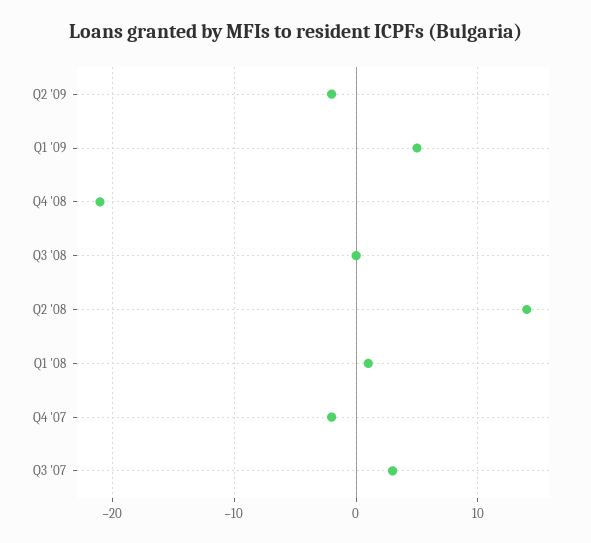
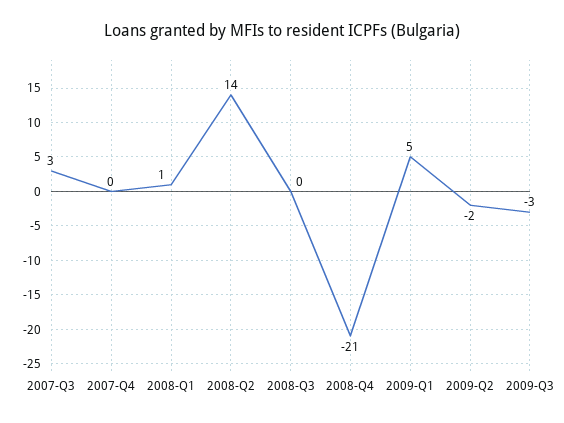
Q4 '07: -2 -> 0
2009-Q3: none -> -3

